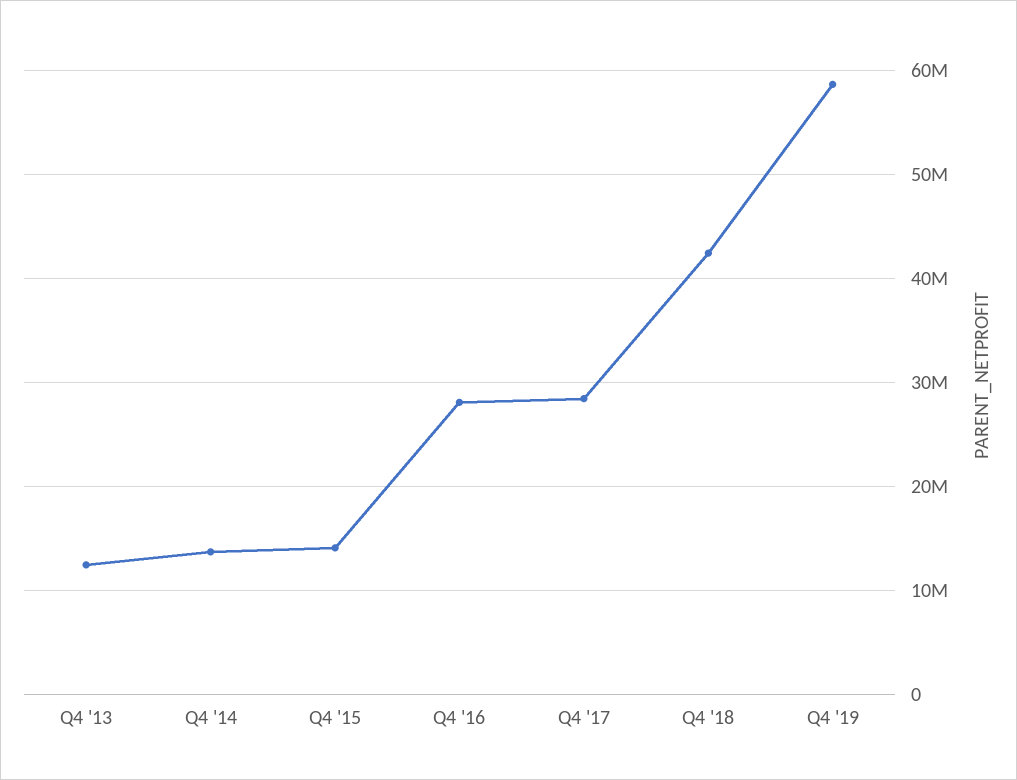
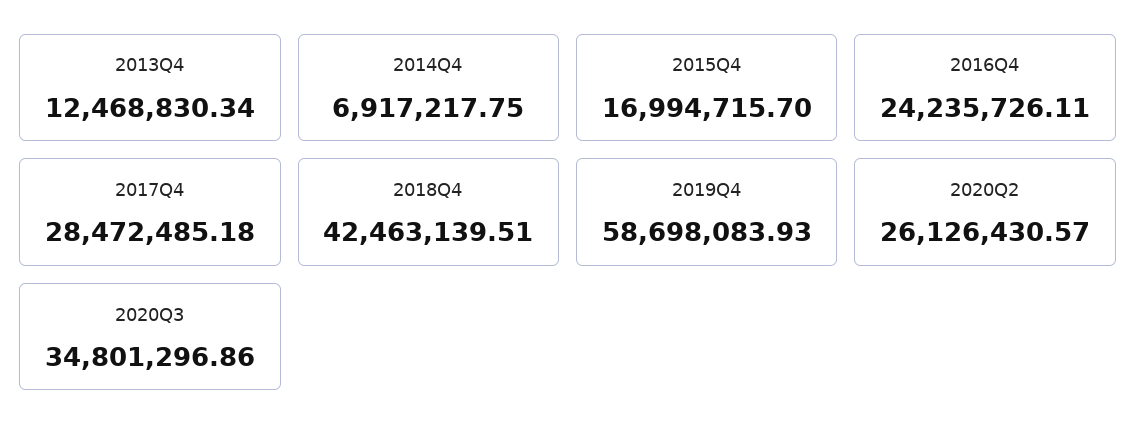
Q4 '14: 14000000 -> 6917217.75
Q4 '15: 14000000 -> 16994715.7
Q4 '16: 28000000 -> 24235726.11
2020Q2: none -> 26126430.57
2020Q3: none -> 34801296.86

